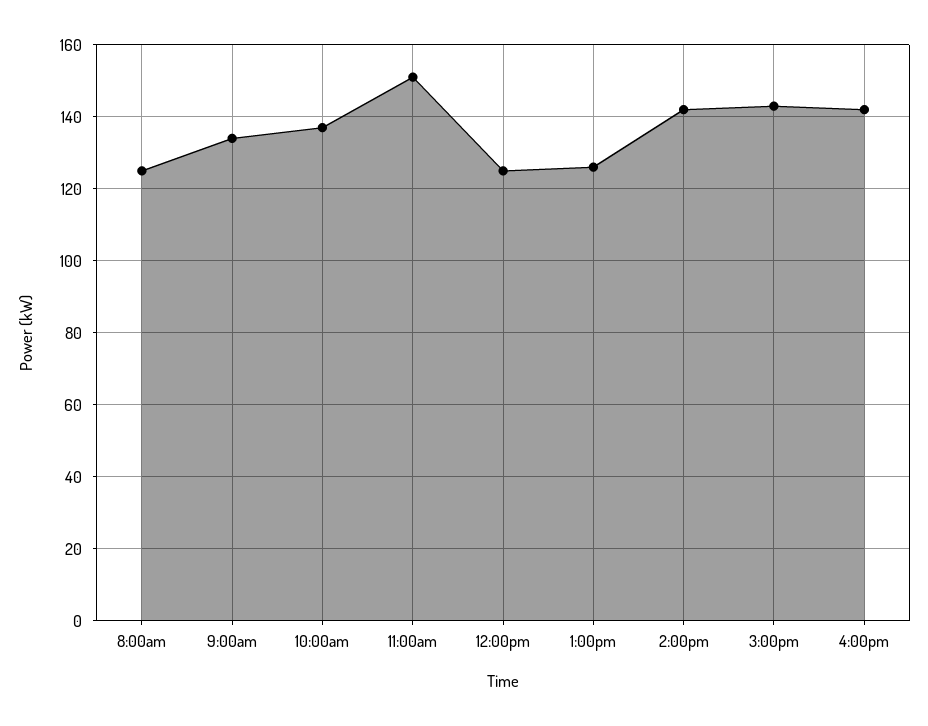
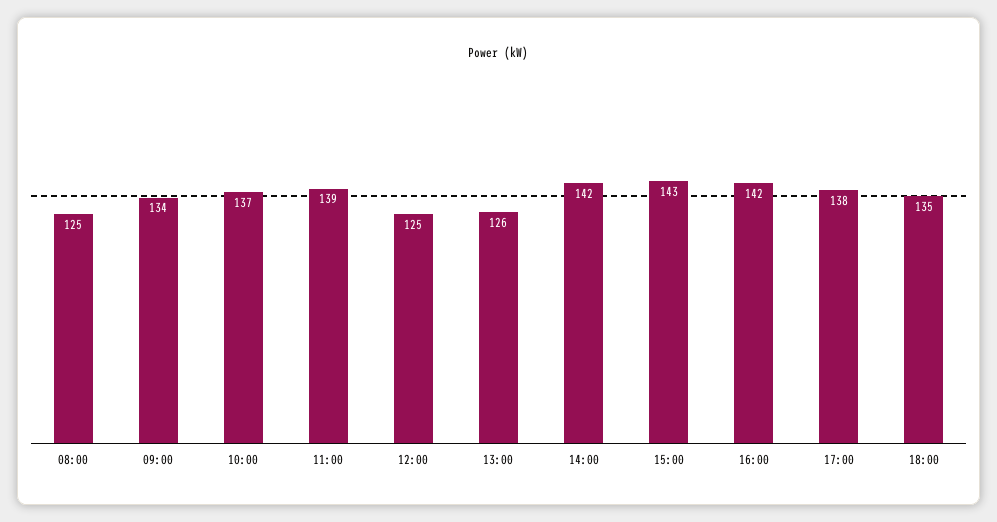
11:00am: 150 -> 139
17:00: none -> 138
18:00: none -> 135

